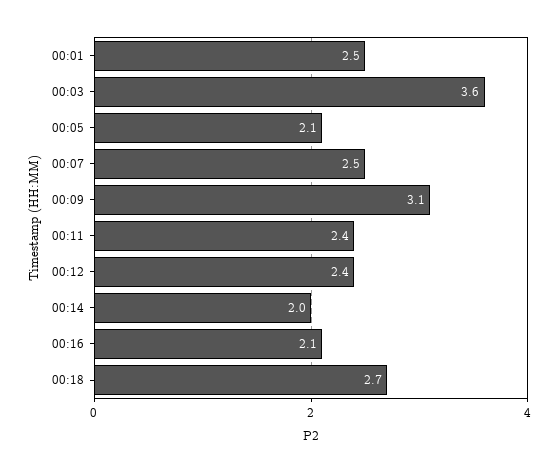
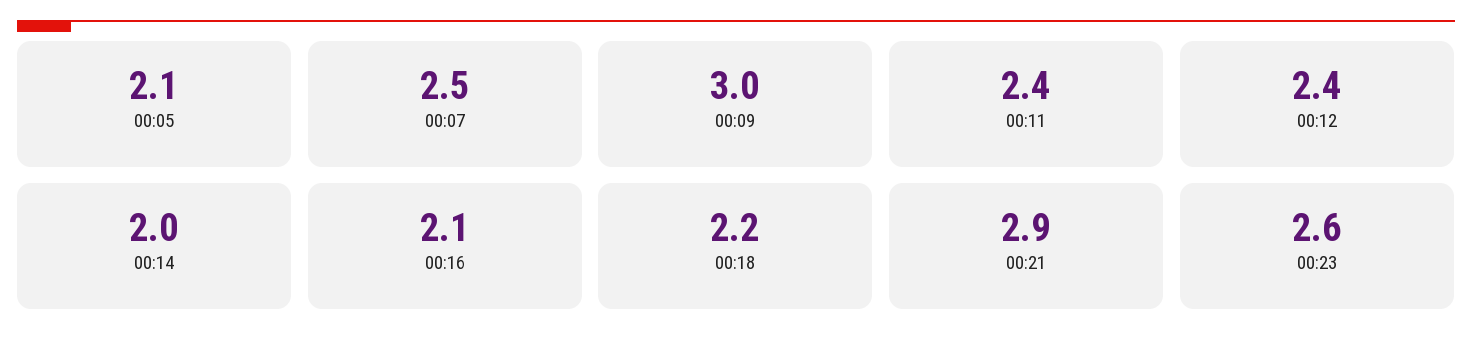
00:01: 2.5 -> none
00:03: 3.6 -> none
00:09: 3.1 -> 3
00:18: 2.7 -> 2.2
00:21: none -> 2.9
00:23: none -> 2.6

